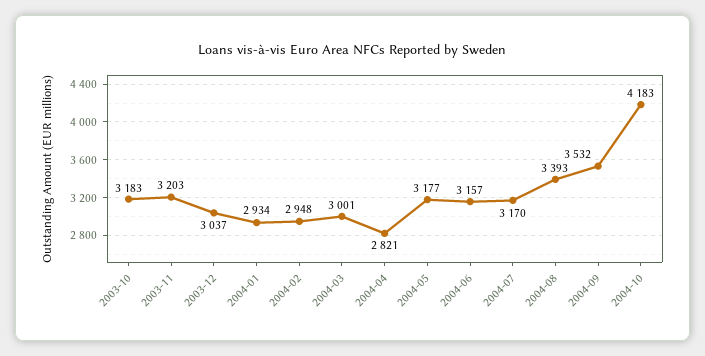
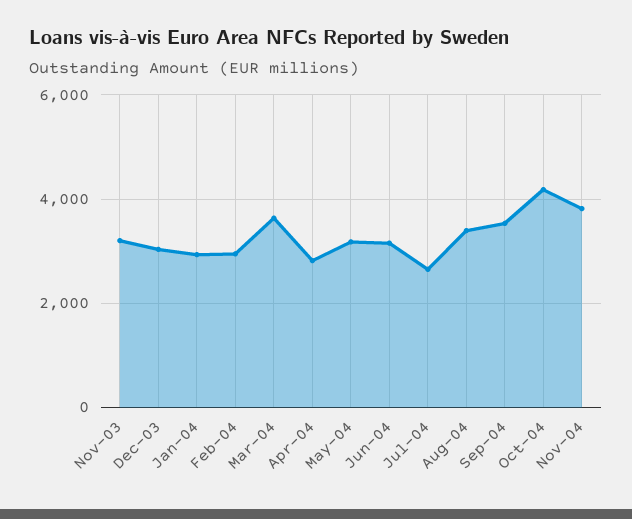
2003-10: 3183 -> none
2004-03: 3001 -> 3600
2004-07: 3170 -> 2600
Nov-04: none -> 3800

